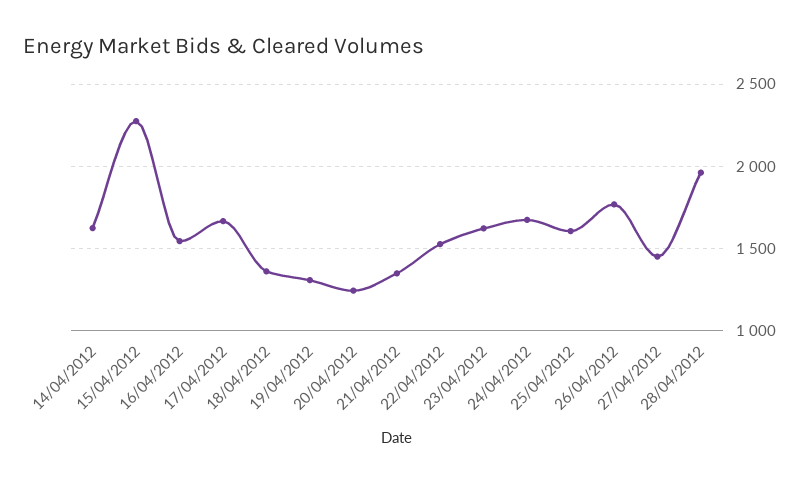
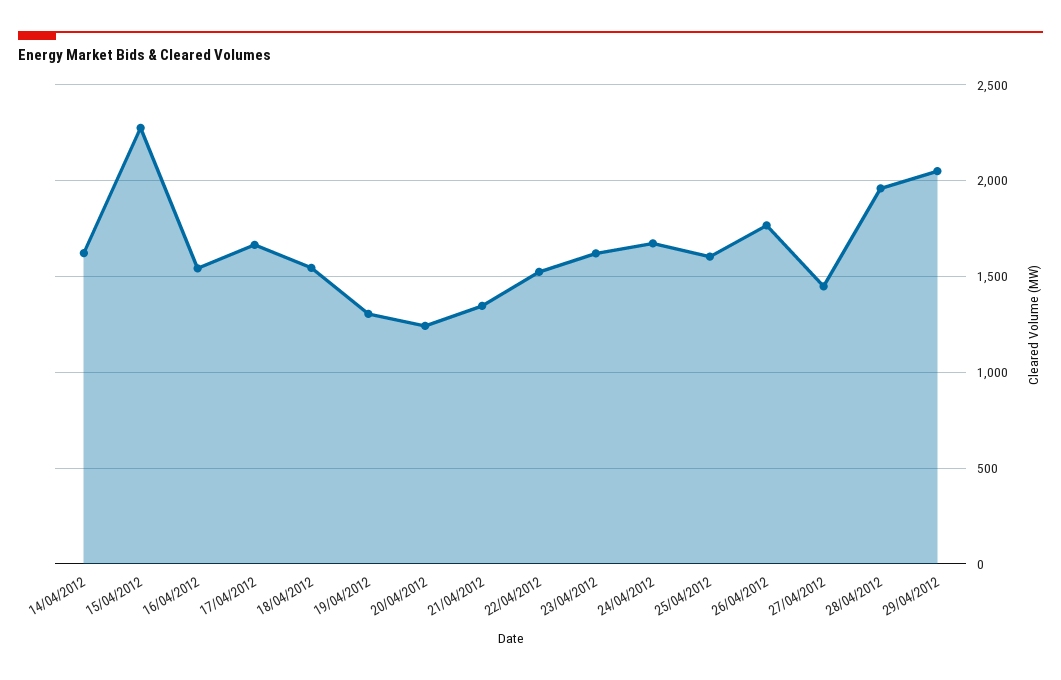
18/04/2012: 1350 -> 1550
29/04/2012: none -> 2050

